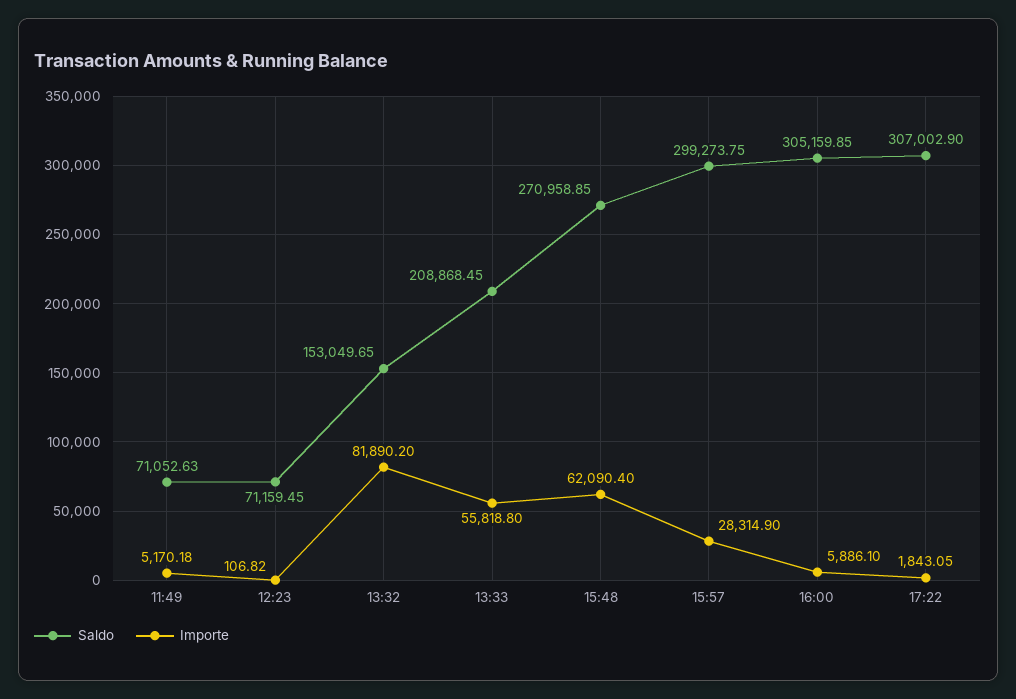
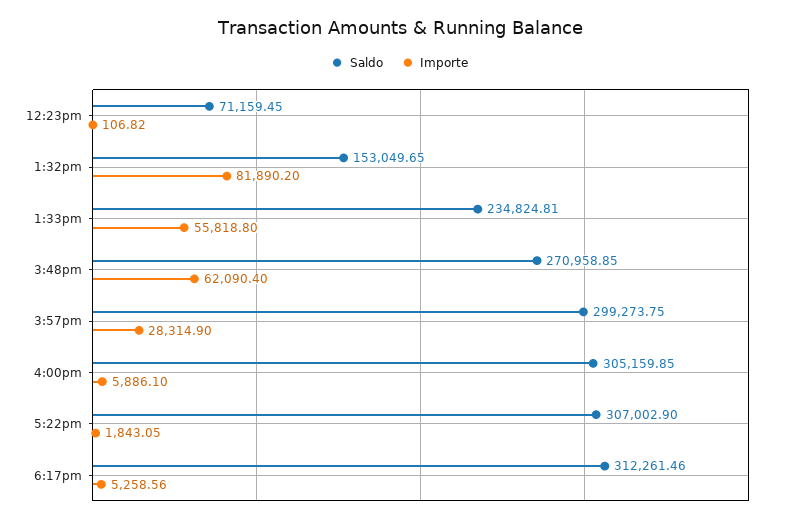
Saldo, 11:49: 71052.63 -> none
Importe, 11:49: 5170.18 -> none
Saldo, 13:33: 208868.45 -> 234824.81
Saldo, 6:17pm: none -> 312261.46
Importe, 6:17pm: none -> 5258.56

